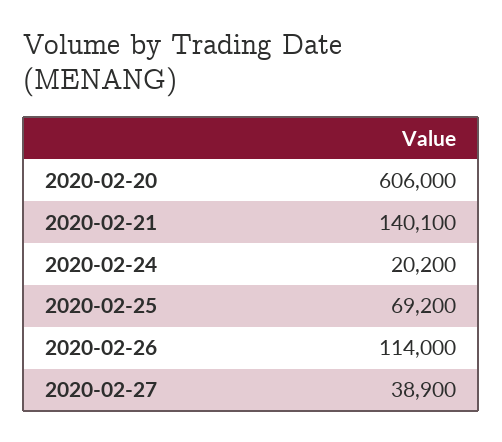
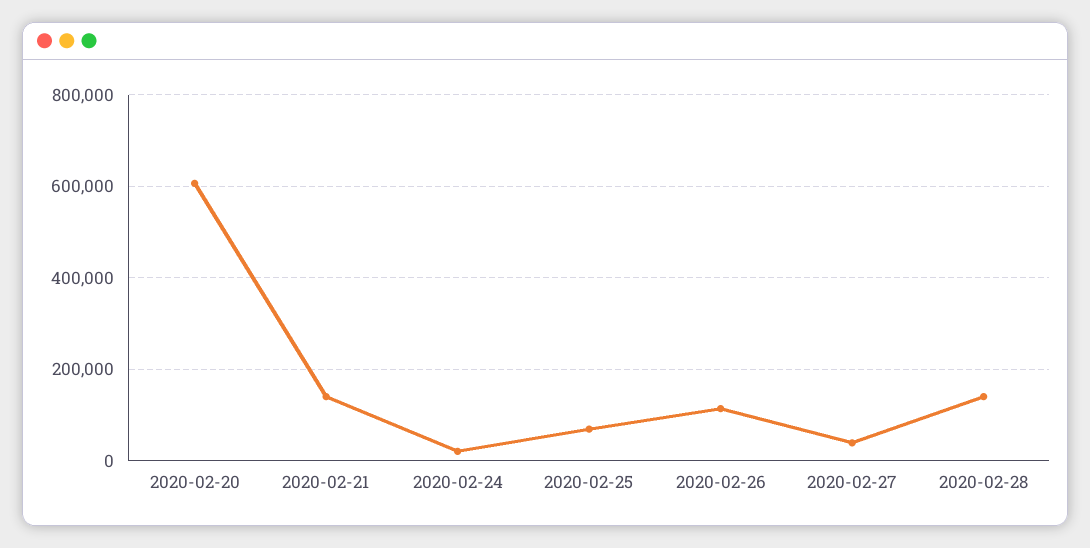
2020-02-28: none -> 140000

